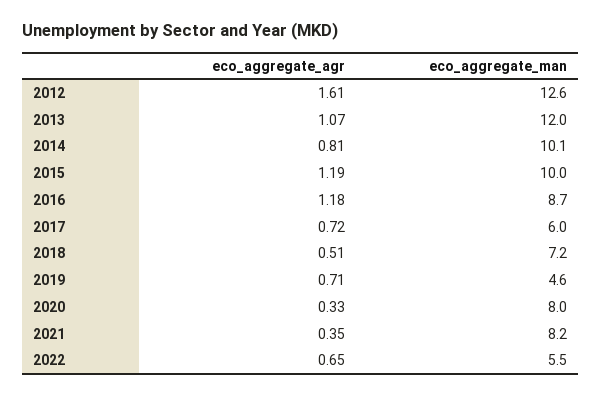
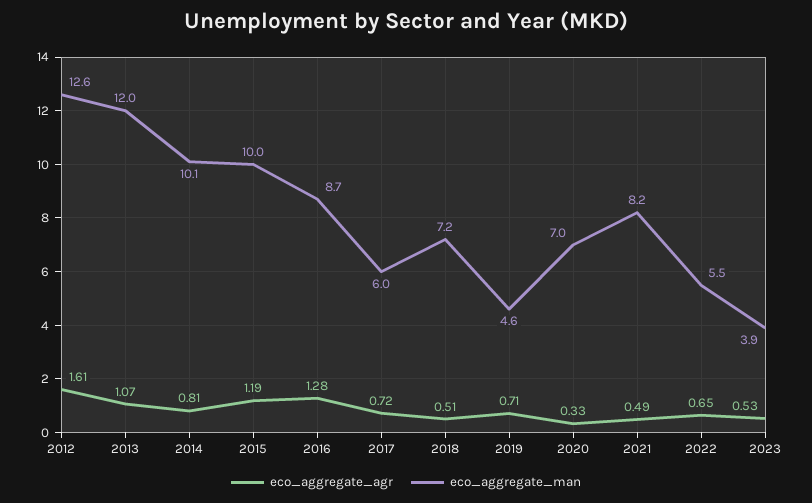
eco_aggregate_agr, 2016: 1.18 -> 1.28
eco_aggregate_man, 2020: 8 -> 7
eco_aggregate_agr, 2021: 0.35 -> 0.49
eco_aggregate_agr, 2023: none -> 0.53
eco_aggregate_man, 2023: none -> 3.9

